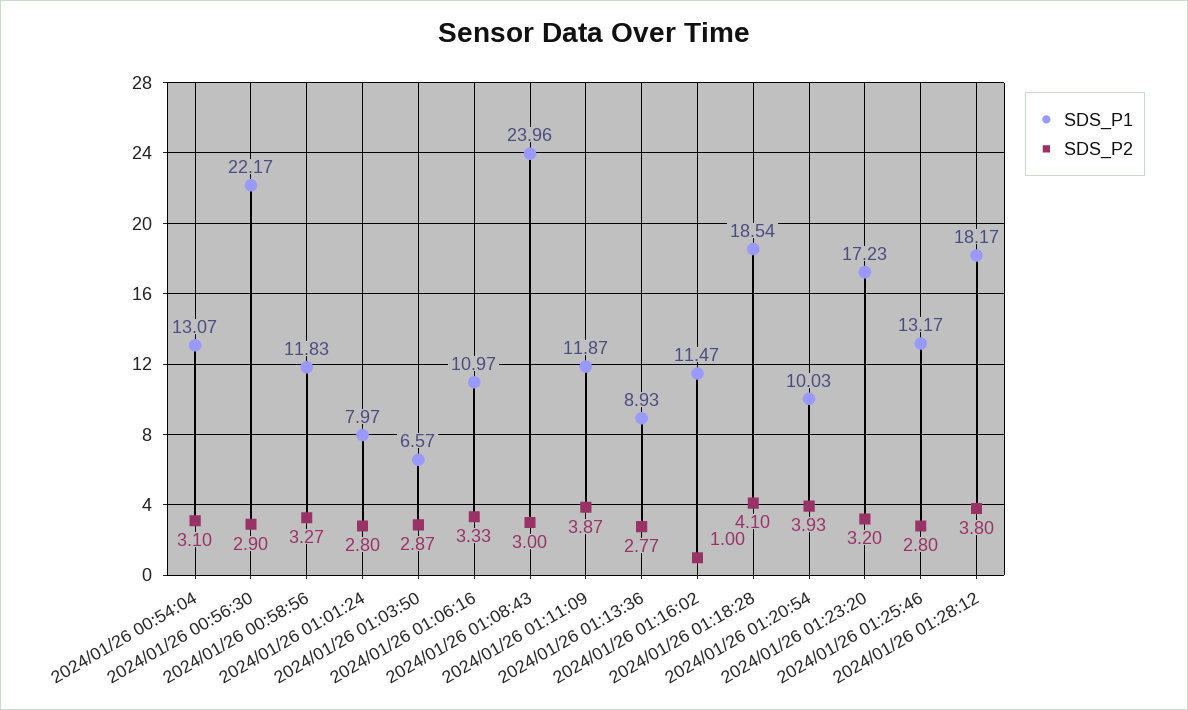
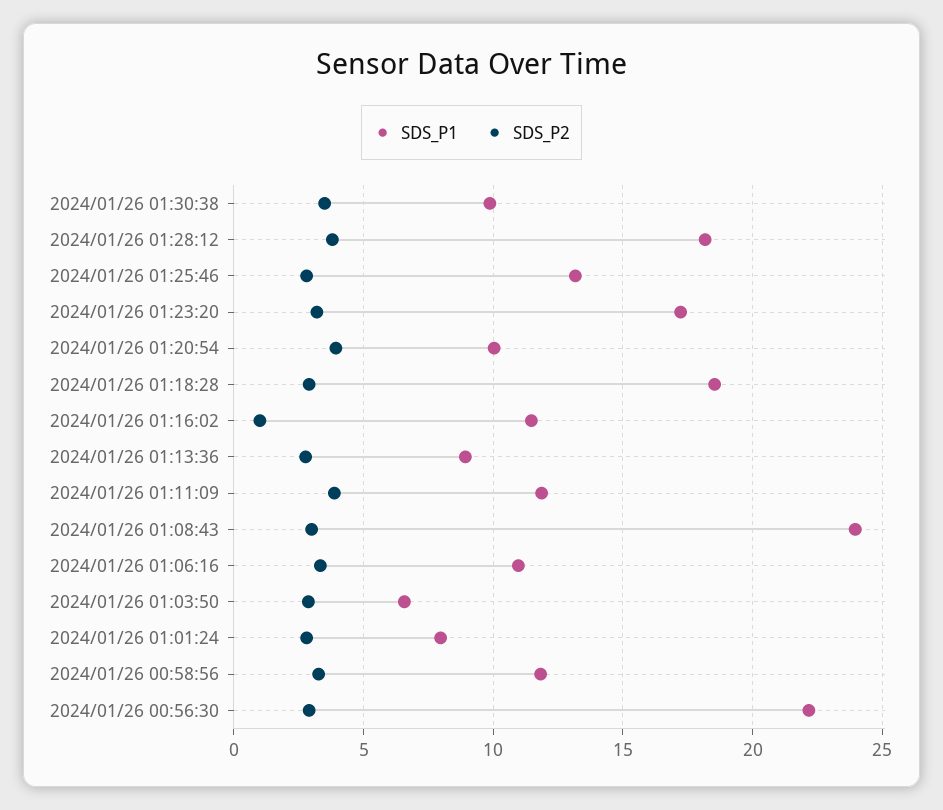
SDS_P1, 2024/01/26 00:54:04: 13.07 -> none
SDS_P2, 2024/01/26 00:54:04: 3.1 -> none
SDS_P2, 2024/01/26 01:18:28: 4.1 -> 3
SDS_P1, 2024/01/26 01:30:38: none -> 10
SDS_P2, 2024/01/26 01:30:38: none -> 3.5

